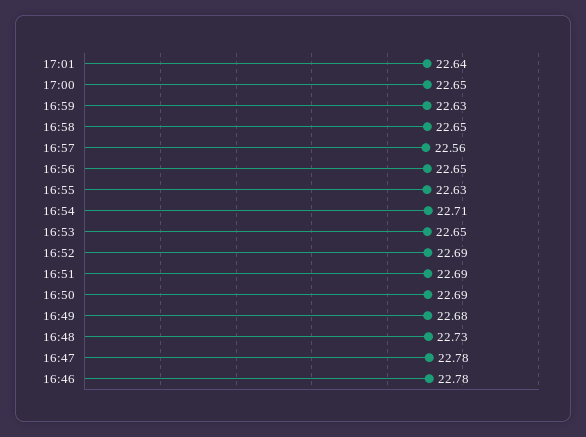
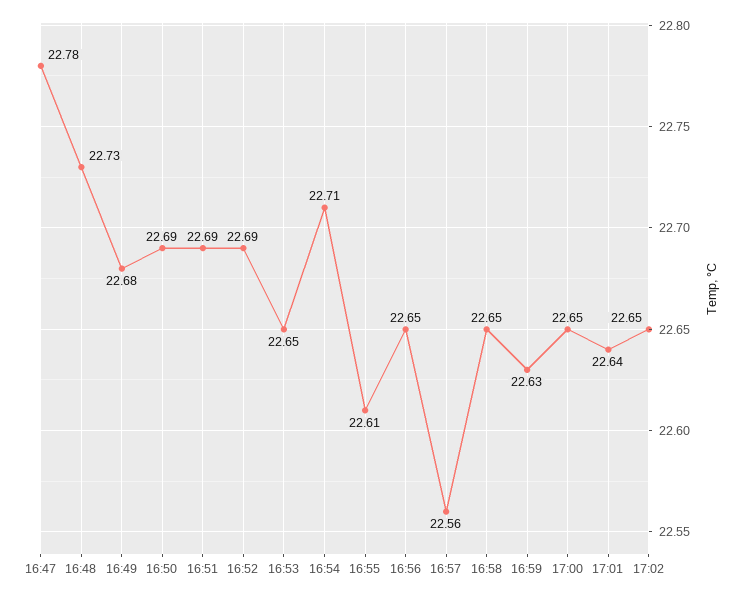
16:55: 22.63 -> 22.61
16:46: 22.78 -> none
17:02: none -> 22.65

